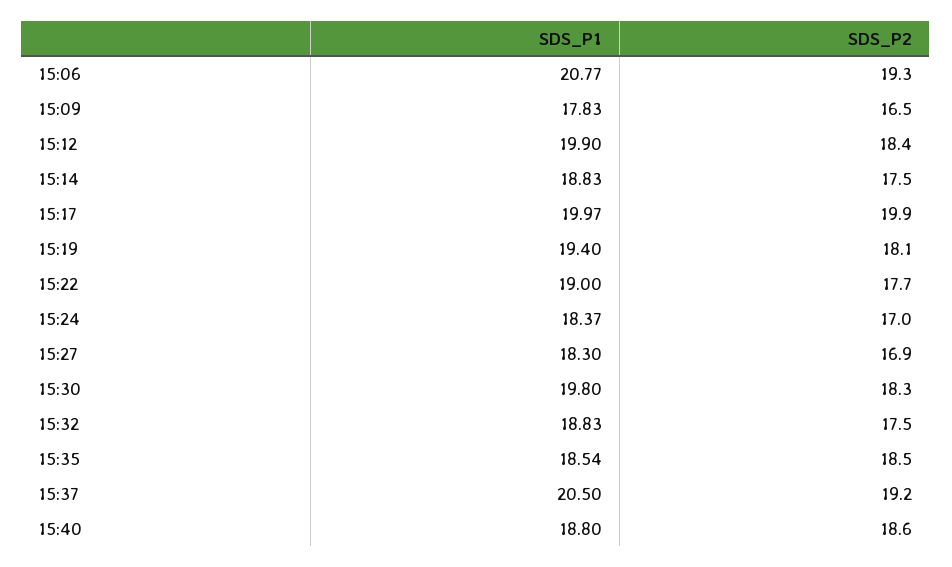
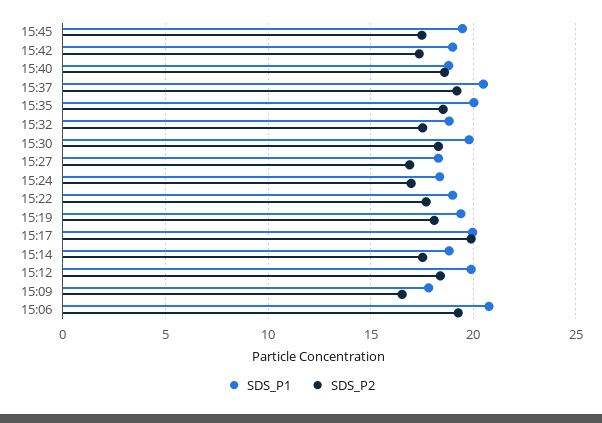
SDS_P1, 15:35: 18.54 -> 20
SDS_P1, 15:45: none -> 19.5
SDS_P2, 15:45: none -> 17.5
SDS_P1, 15:42: none -> 19
SDS_P2, 15:42: none -> 17.5

